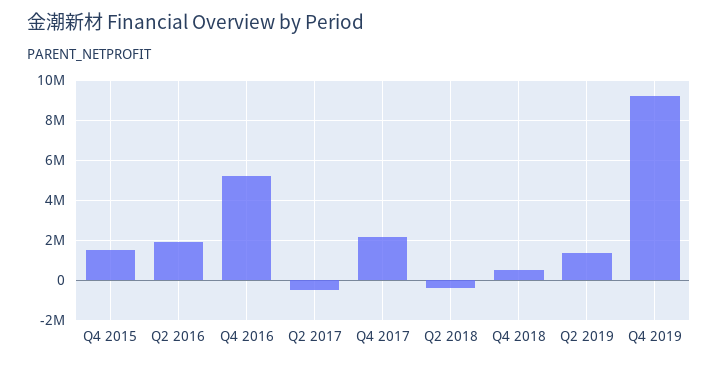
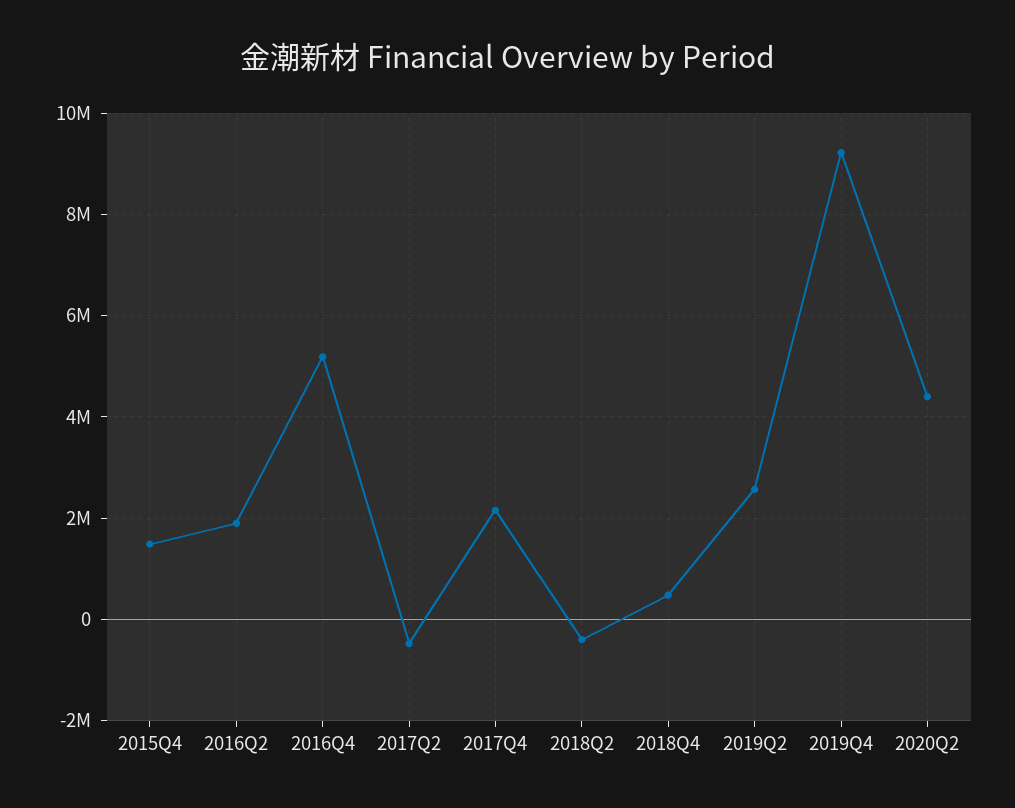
Q2 2019: 1500000 -> 2600000
2020Q2: none -> 4400000

